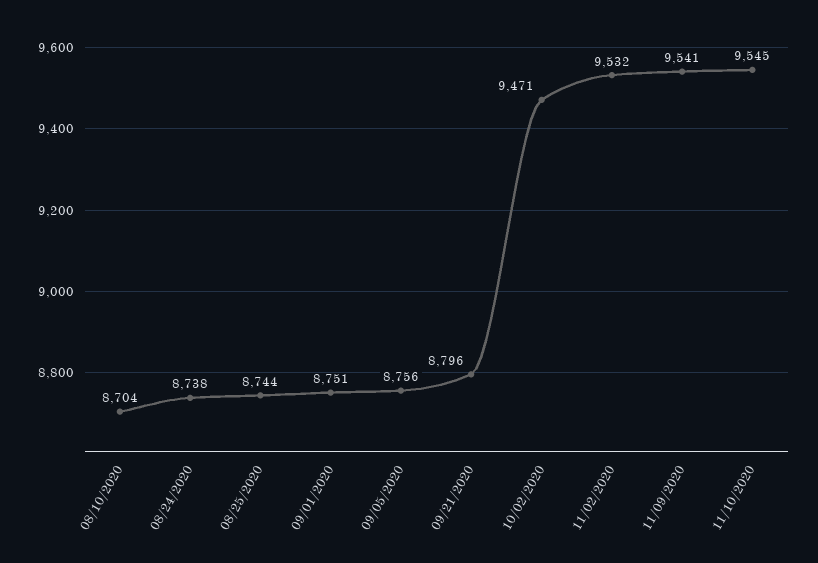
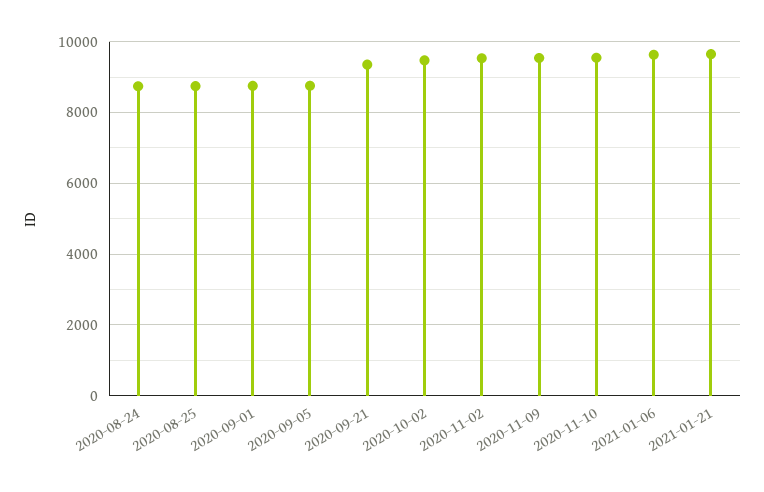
08/10/2020: 8704 -> none
09/21/2020: 8796 -> 9400
2021-01-06: none -> 9600
2021-01-21: none -> 9600

